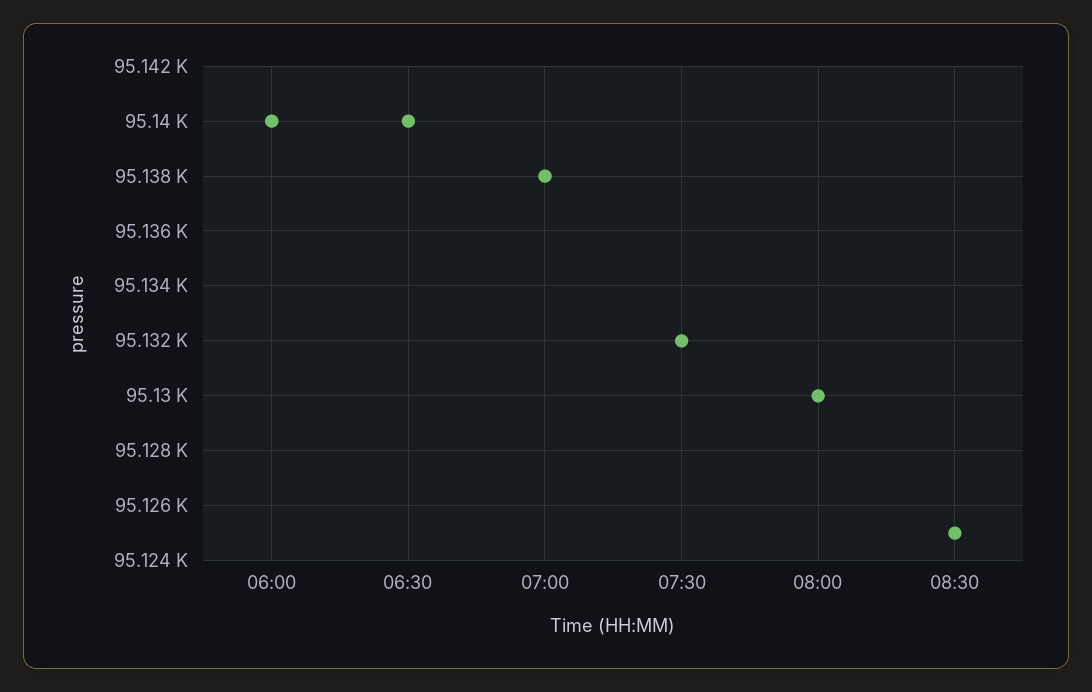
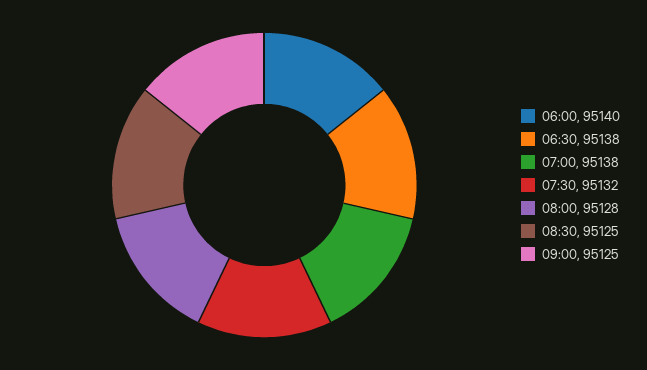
06:30: 95140 -> 95138
08:00: 95130 -> 95128
09:00: none -> 95125

